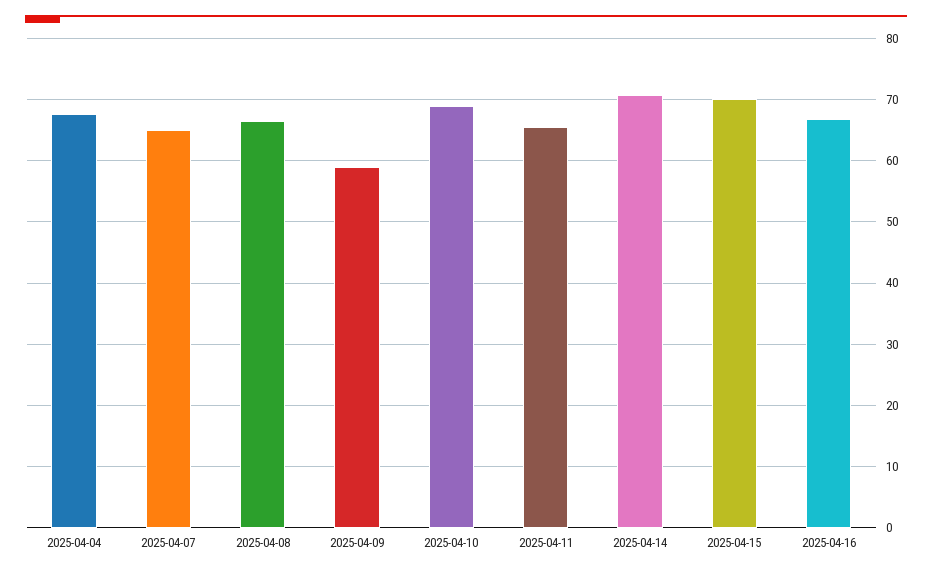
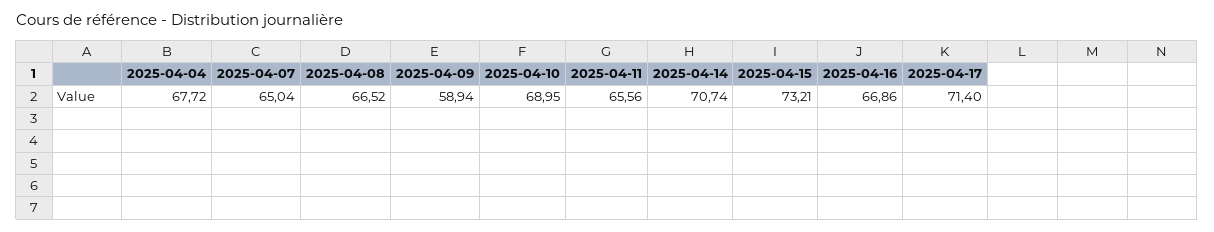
2025-04-15: 70 -> 73.21
2025-04-17: none -> 71.4

